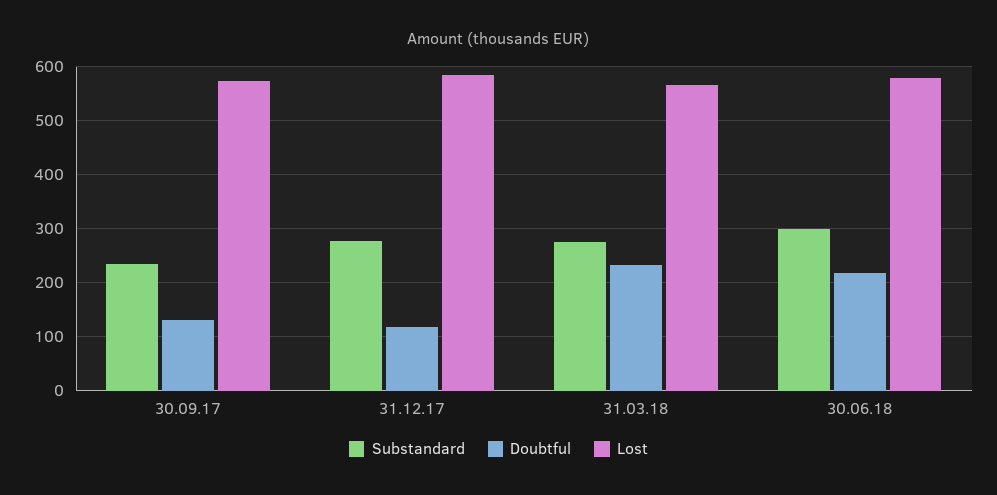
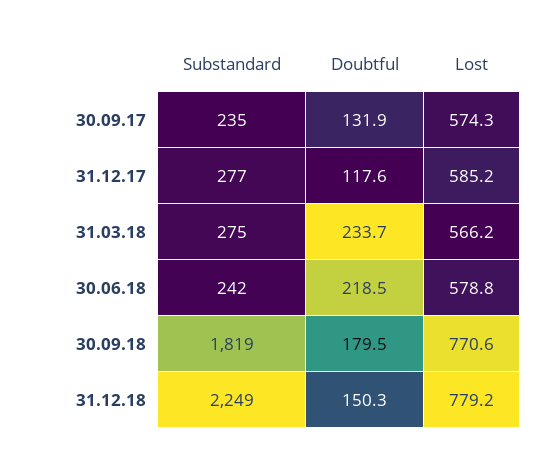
Substandard, 30.06.18: 300 -> 242
Substandard, 30.09.18: none -> 1819
Doubtful, 30.09.18: none -> 179.5
Lost, 30.09.18: none -> 770.6
Substandard, 31.12.18: none -> 2249
Doubtful, 31.12.18: none -> 150.3
Lost, 31.12.18: none -> 779.2

